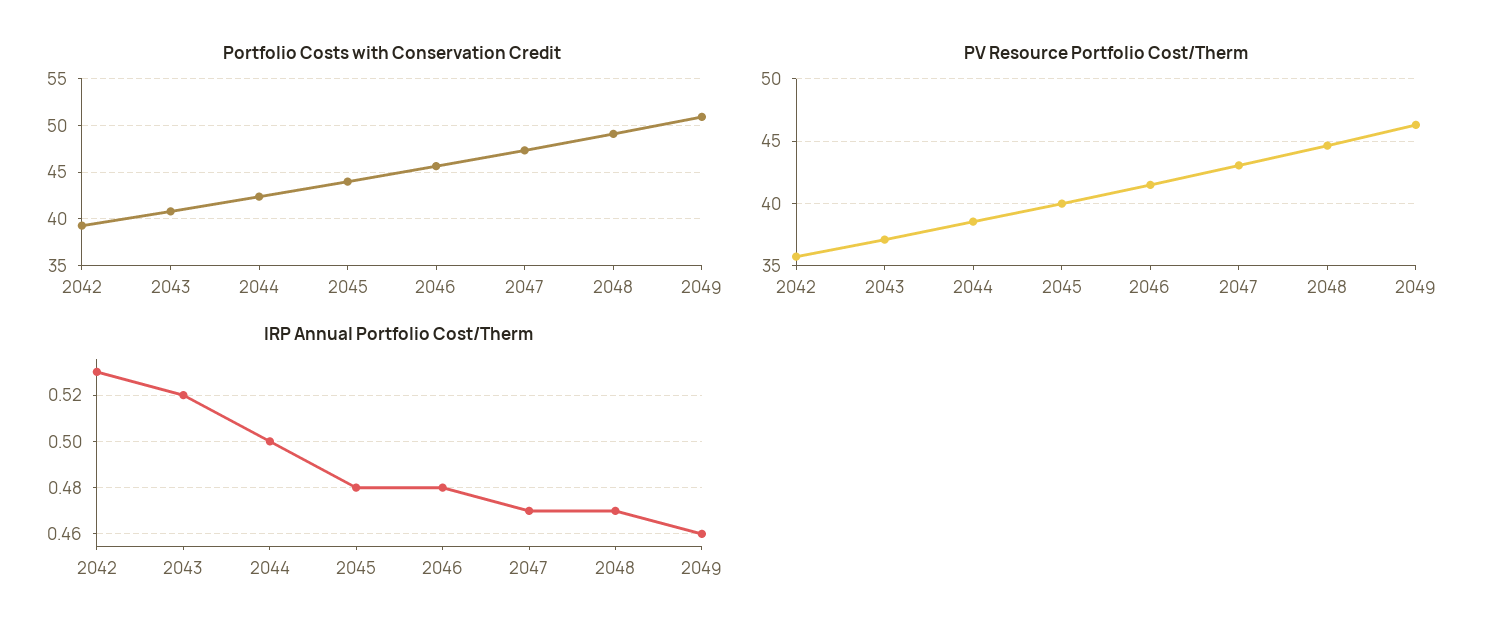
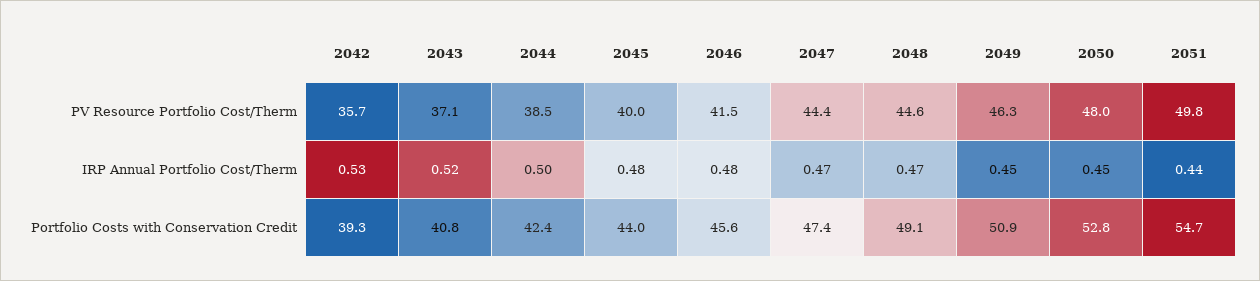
PV Resource Portfolio Cost/Therm, 2047: 43 -> 44.4
IRP Annual Portfolio Cost/Therm, 2049: 0.46 -> 0.45
PV Resource Portfolio Cost/Therm, 2050: none -> 48
PV Resource Portfolio Cost/Therm, 2051: none -> 49.8
IRP Annual Portfolio Cost/Therm, 2050: none -> 0.45
IRP Annual Portfolio Cost/Therm, 2051: none -> 0.44
Portfolio Costs with Conservation Credit, 2050: none -> 52.8
Portfolio Costs with Conservation Credit, 2051: none -> 54.7

